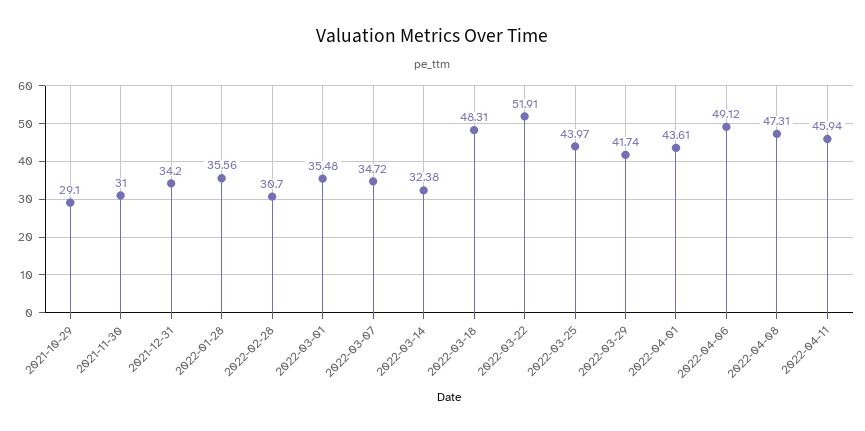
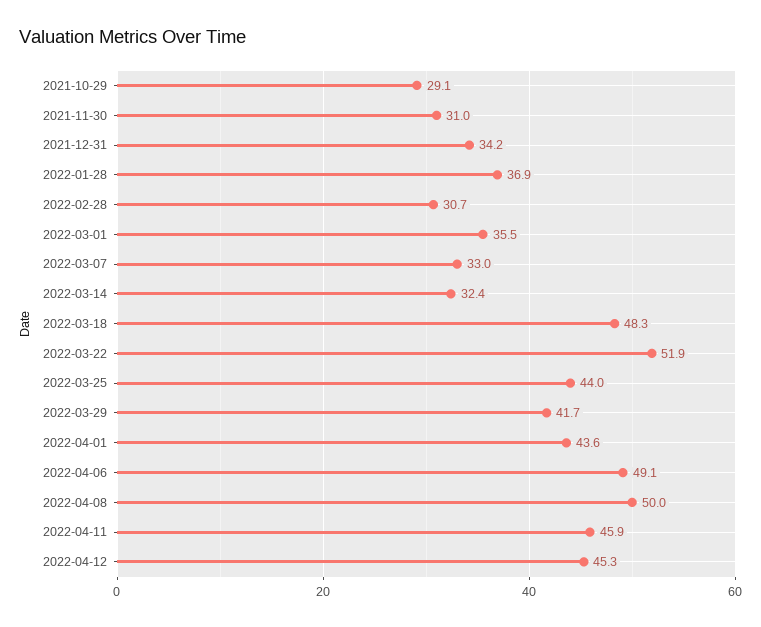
2022-01-28: 35.56 -> 36.9
2022-03-07: 34.72 -> 33
2022-04-08: 47.31 -> 50
2022-04-12: none -> 45.3

